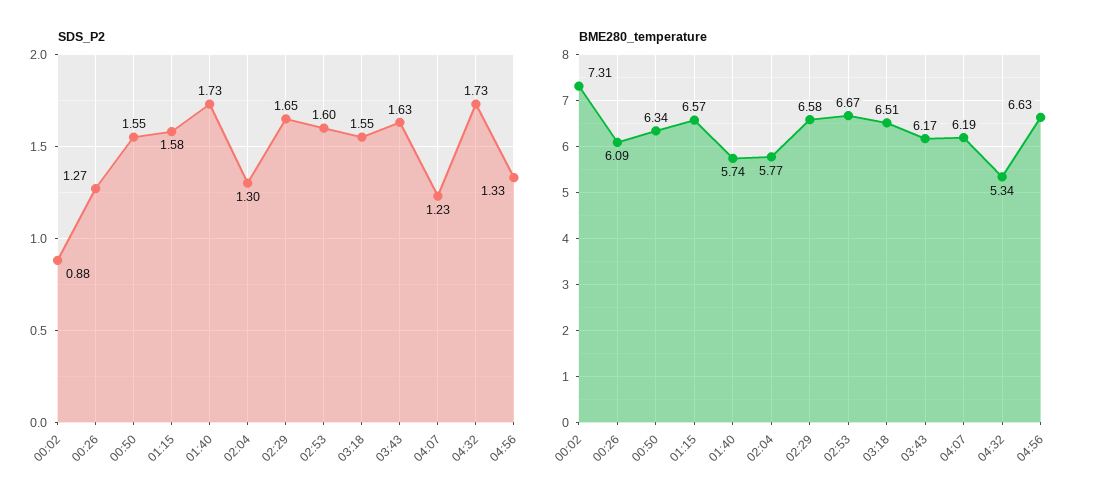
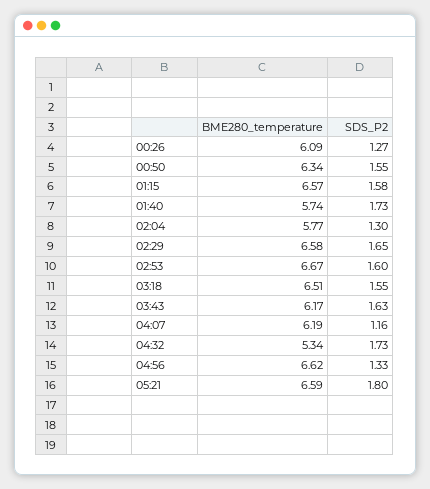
SDS_P2, 00:02: 0.88 -> none
SDS_P2, 04:07: 1.23 -> 1.16
BME280_temperature, 00:02: 7.31 -> none
BME280_temperature, 04:56: 6.63 -> 6.62
BME280_temperature, 05:21: none -> 6.59
SDS_P2, 05:21: none -> 1.8

